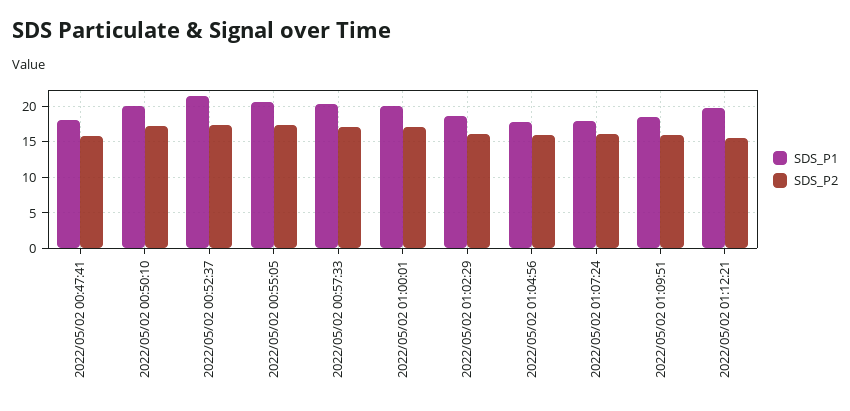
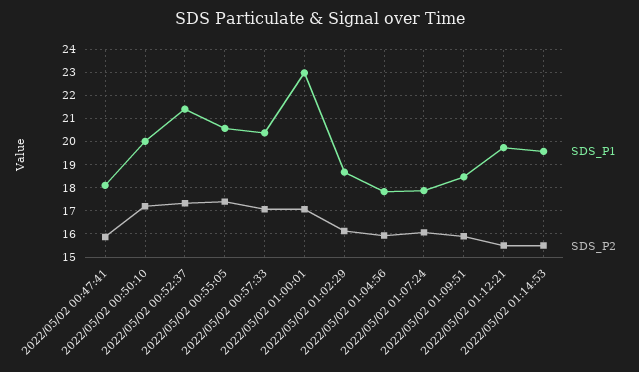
SDS_P1, 2022/05/02 01:00:01: 20 -> 23
SDS_P1, 2022/05/02 01:14:53: none -> 19.5
SDS_P2, 2022/05/02 01:14:53: none -> 15.5

